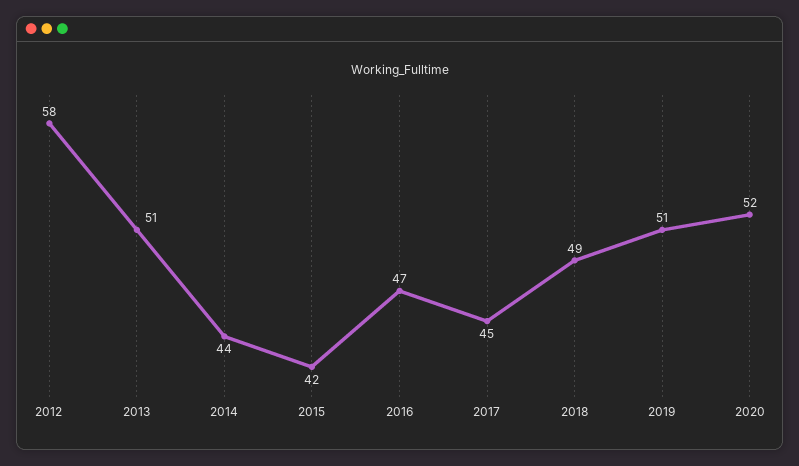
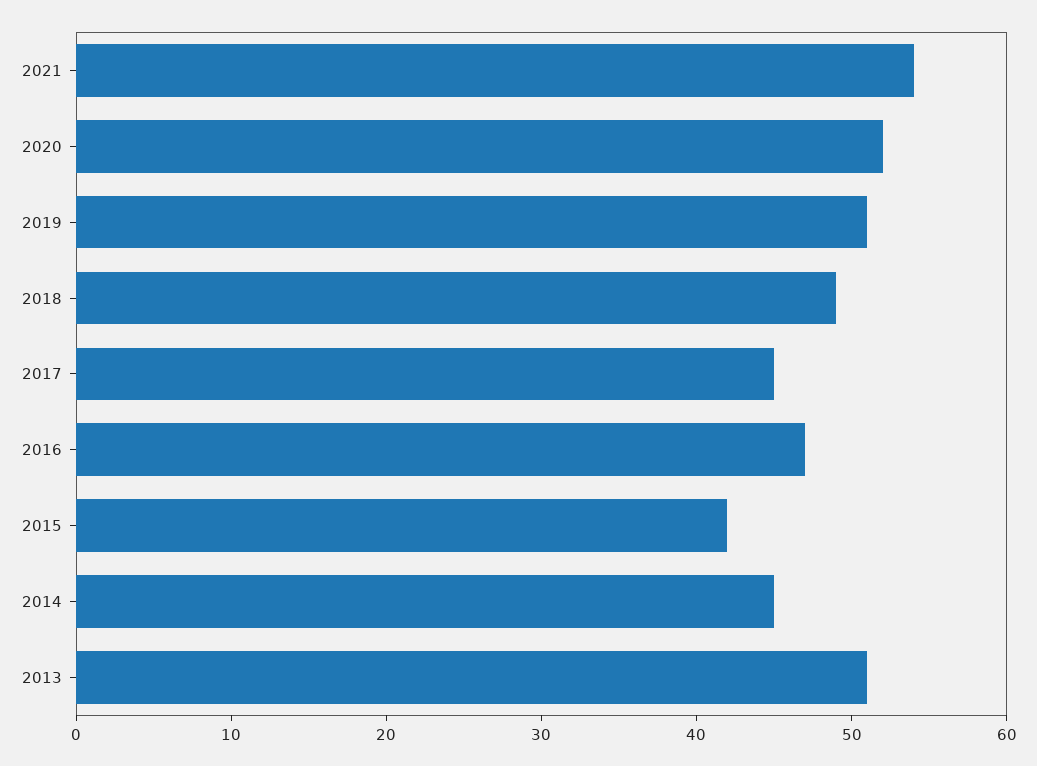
2012: 58 -> none
2014: 44 -> 45
2021: none -> 54

